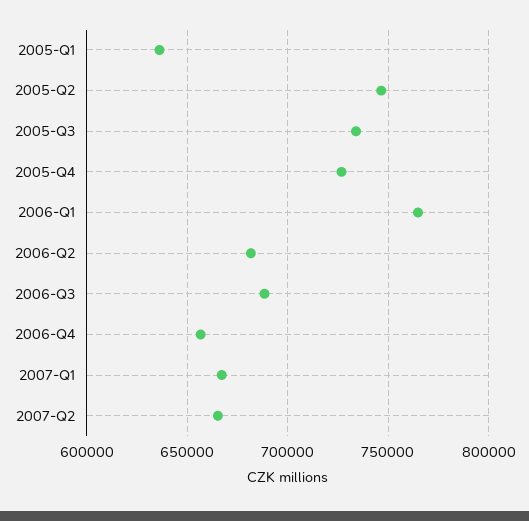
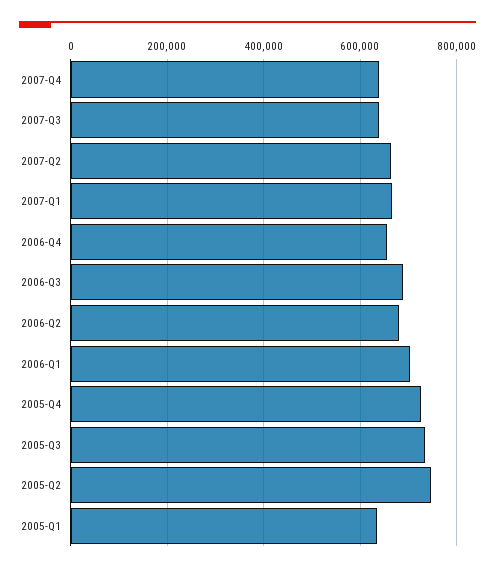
2006-Q1: 765000 -> 700000
2007-Q4: none -> 640000
2007-Q3: none -> 640000

